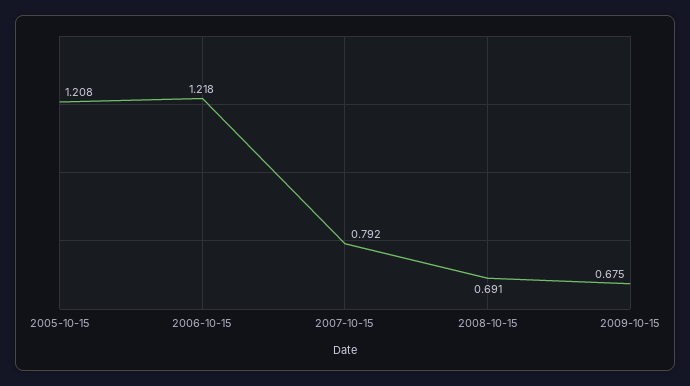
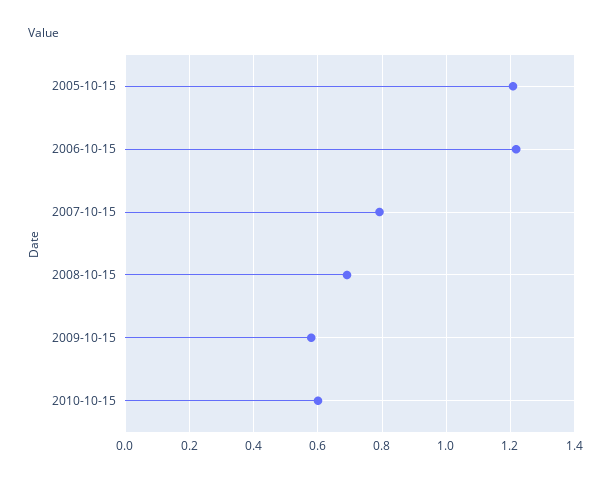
2009-10-15: 0.675 -> 0.58
2010-10-15: none -> 0.6

